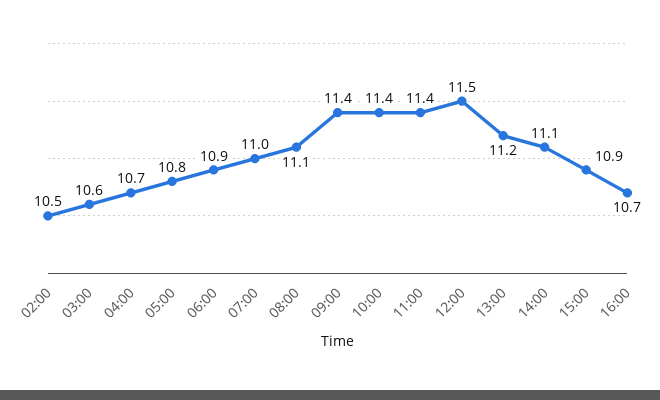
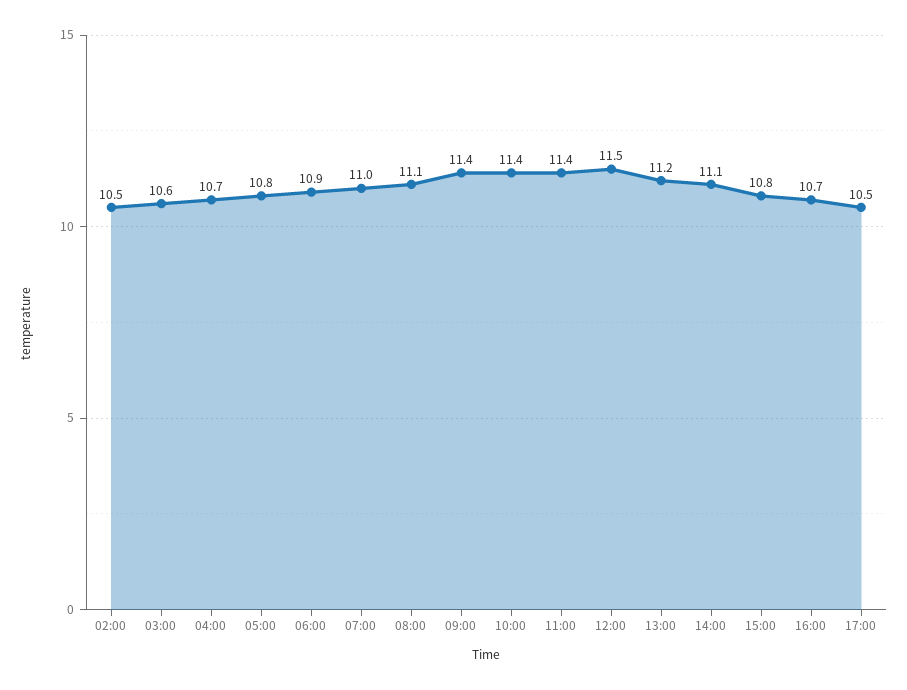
15:00: 10.9 -> 10.8
17:00: none -> 10.5

